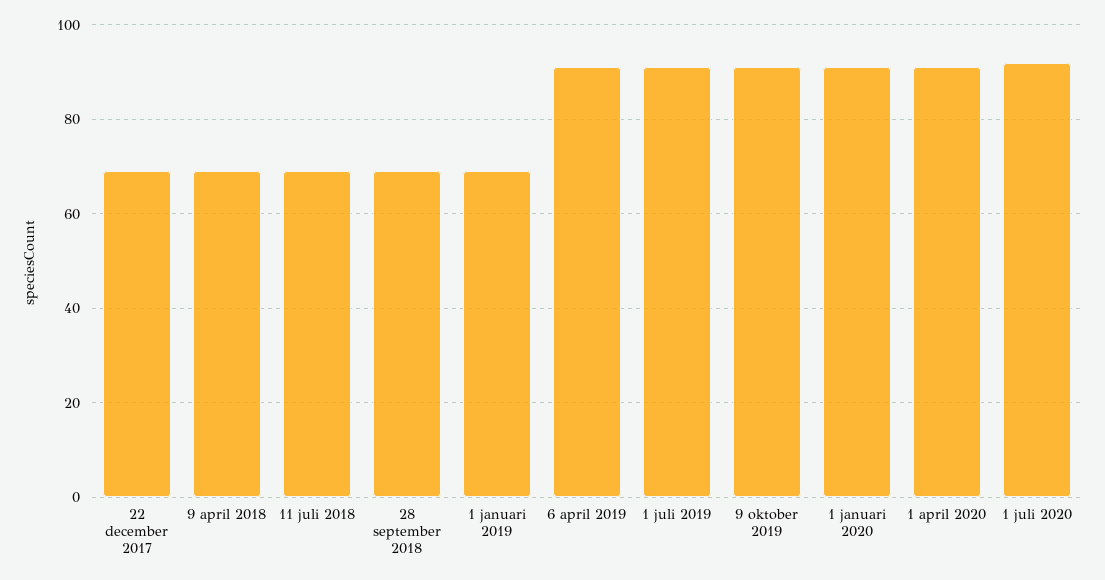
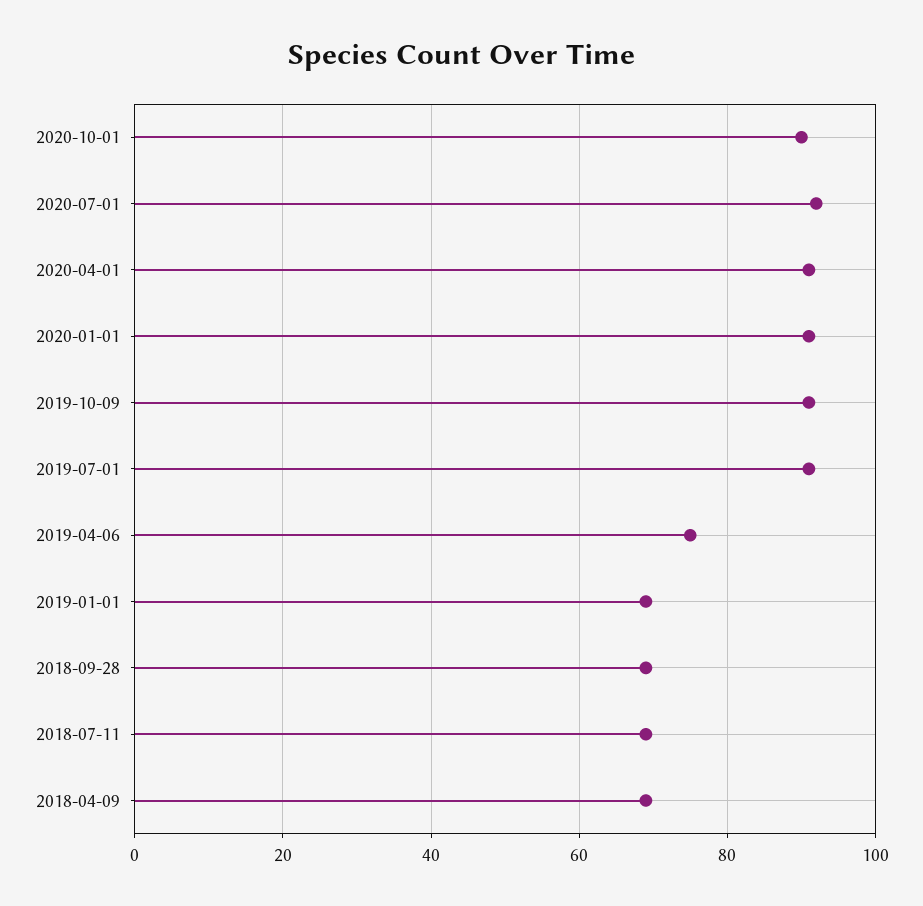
22 december 2017: 70 -> none
6 april 2019: 90 -> 75
2020-10-01: none -> 90

